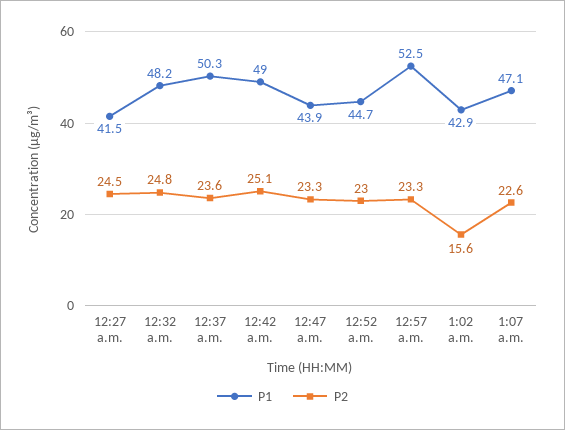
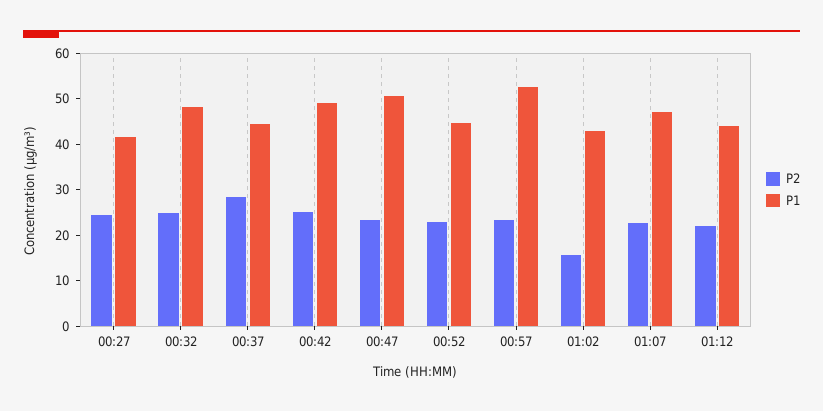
P1, 12:37 a.m.: 50.3 -> 44
P2, 12:37 a.m.: 23.6 -> 28
P1, 12:47 a.m.: 43.9 -> 50
P2, 01:12: none -> 22
P1, 01:12: none -> 44

